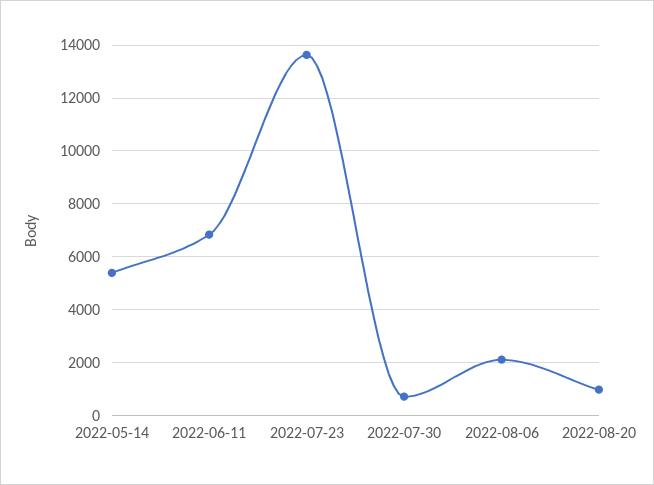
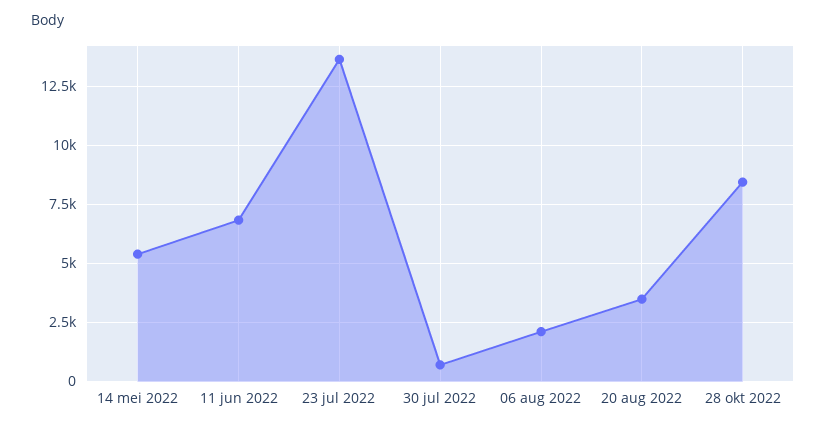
2022-08-20: 1000 -> 3500
28 okt 2022: none -> 8500

